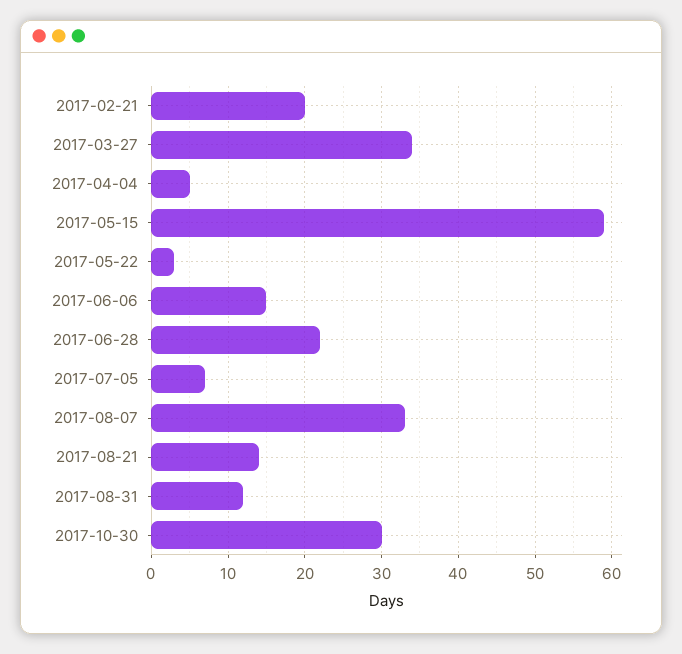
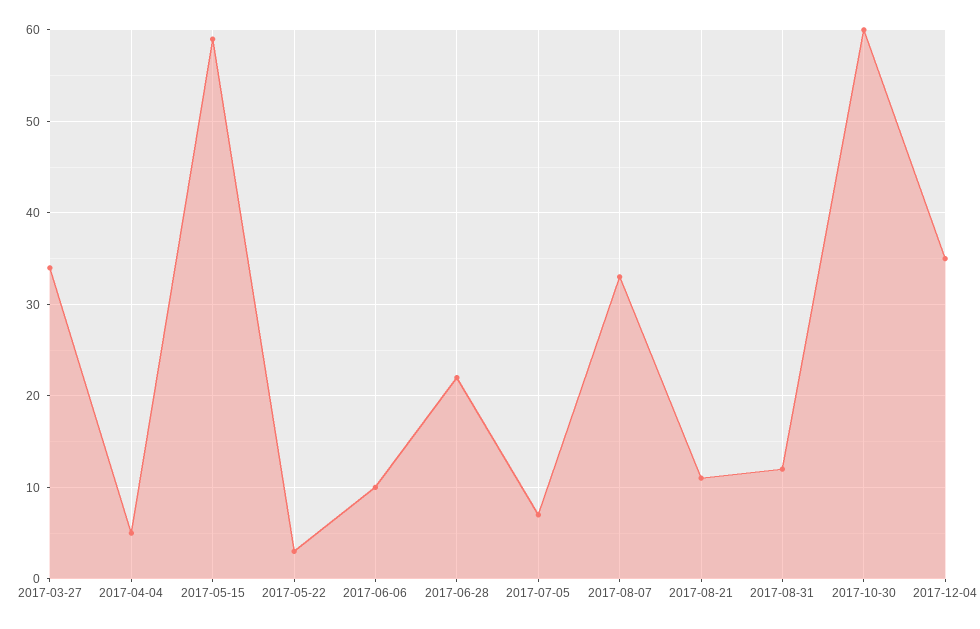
2017-02-21: 20 -> none
2017-06-06: 15 -> 10
2017-08-21: 14 -> 11
2017-10-30: 30 -> 60
2017-12-04: none -> 35

